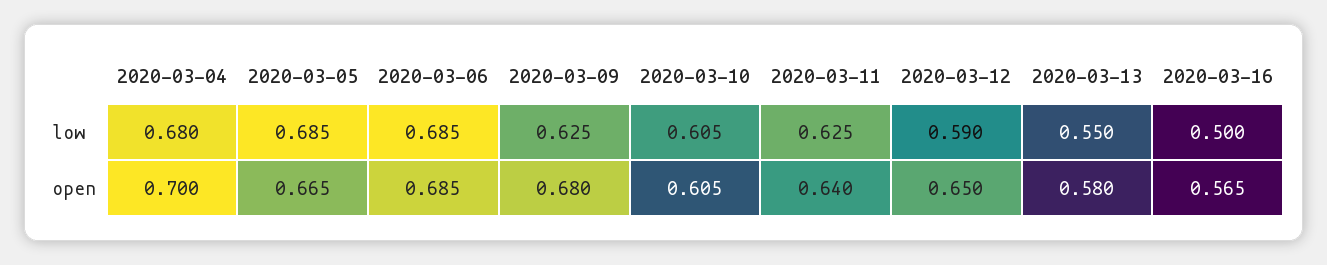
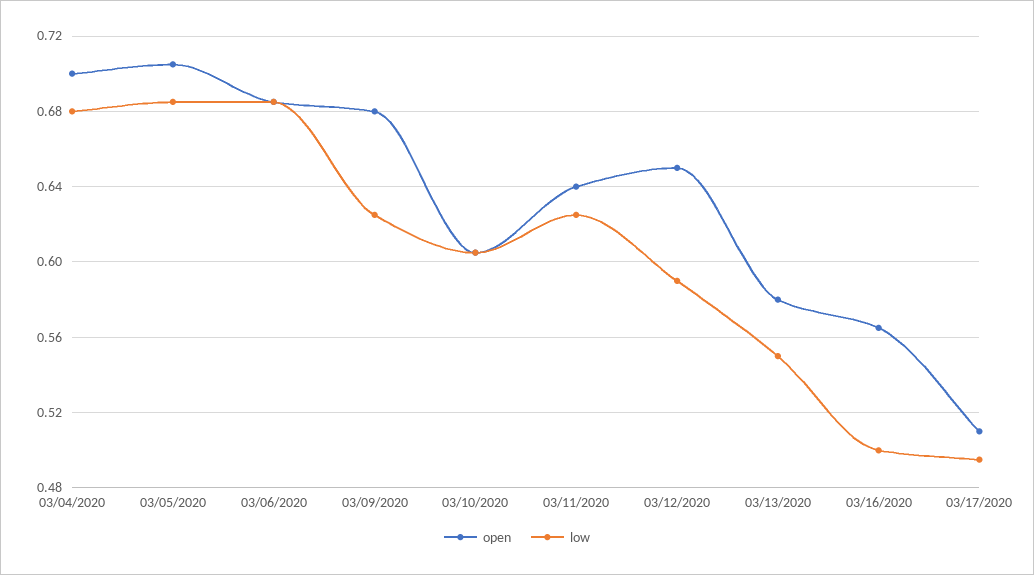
open, 2020-03-05: 0.665 -> 0.705
open, 03/17/2020: none -> 0.51
low, 03/17/2020: none -> 0.495

